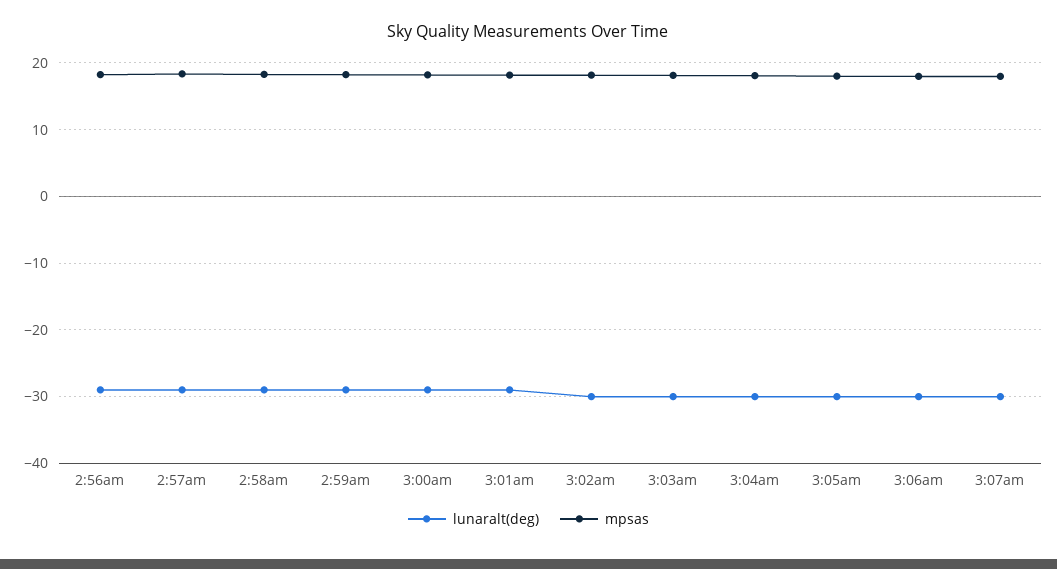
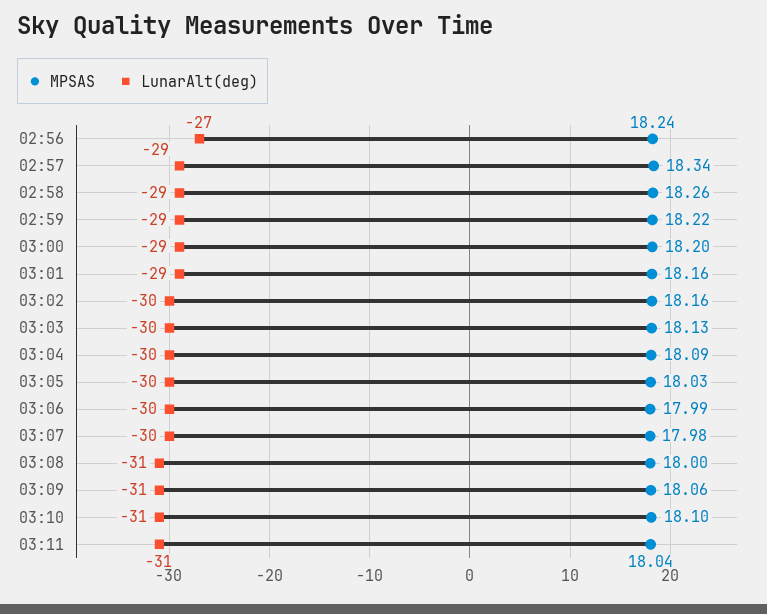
lunaralt(deg), 2:56am: -29 -> -27
mpsas, 03:08: none -> 18
lunaralt(deg), 03:08: none -> -31
mpsas, 03:09: none -> 18.06
lunaralt(deg), 03:09: none -> -31
mpsas, 03:10: none -> 18.1
lunaralt(deg), 03:10: none -> -31
mpsas, 03:11: none -> 18.04
lunaralt(deg), 03:11: none -> -31

